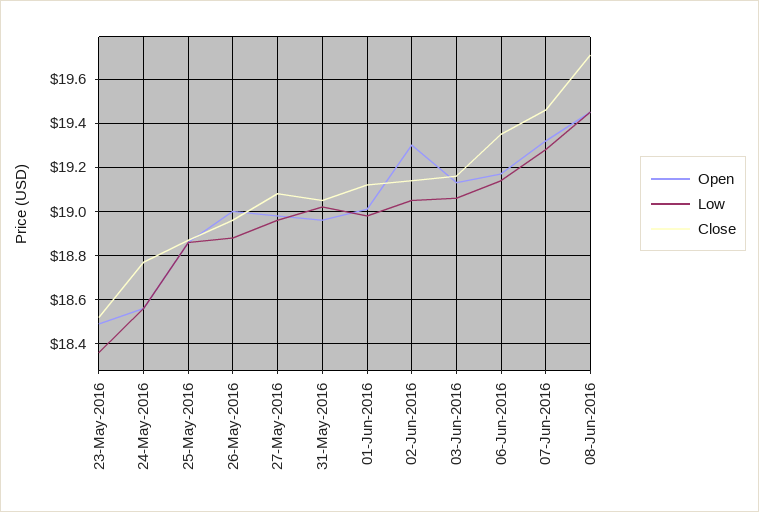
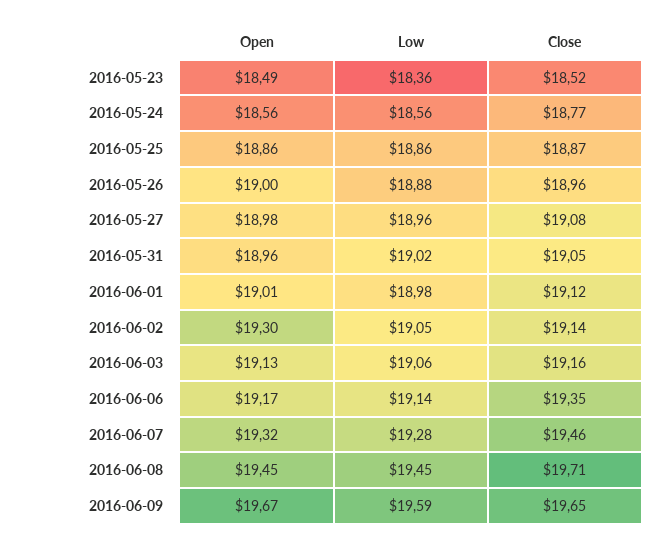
Open, 2016-06-09: none -> 19.67
Low, 2016-06-09: none -> 19.59
Close, 2016-06-09: none -> 19.65

